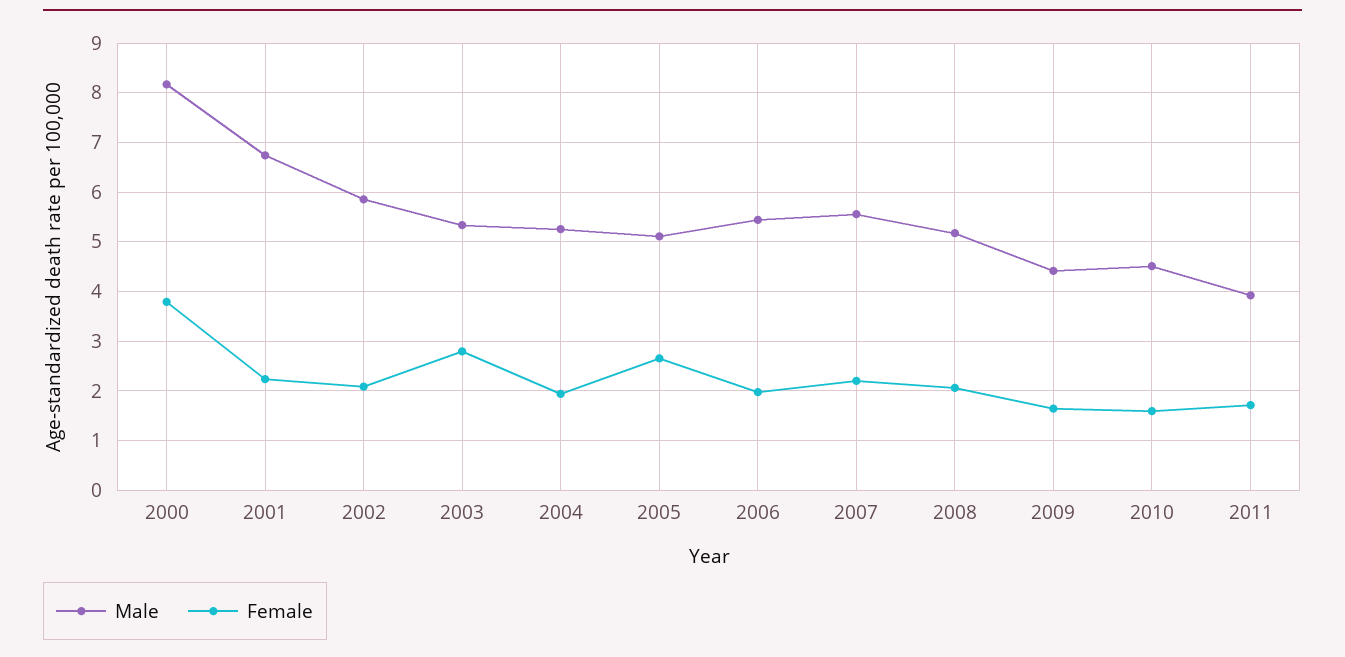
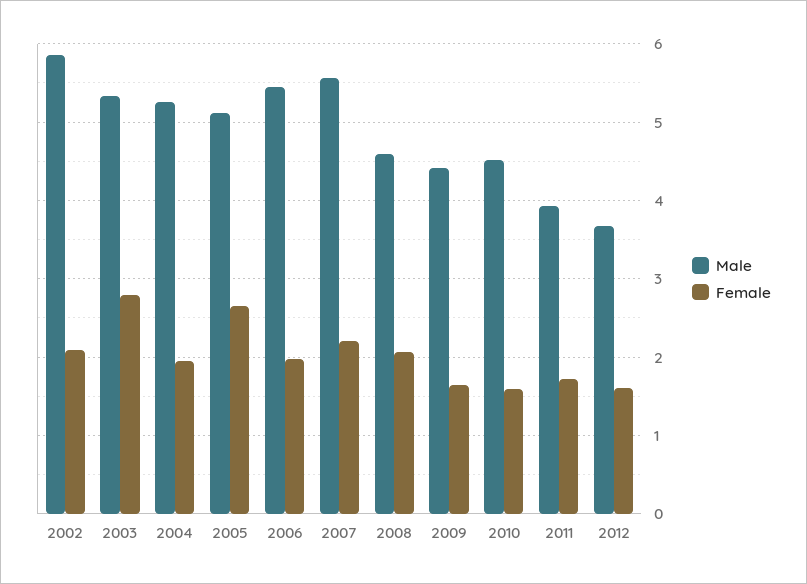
Male, 2000: 8.2 -> none
Female, 2000: 3.8 -> none
Male, 2001: 6.8 -> none
Female, 2001: 2.2 -> none
Male, 2008: 5.2 -> 4.6
Male, 2012: none -> 3.7
Female, 2012: none -> 1.6

